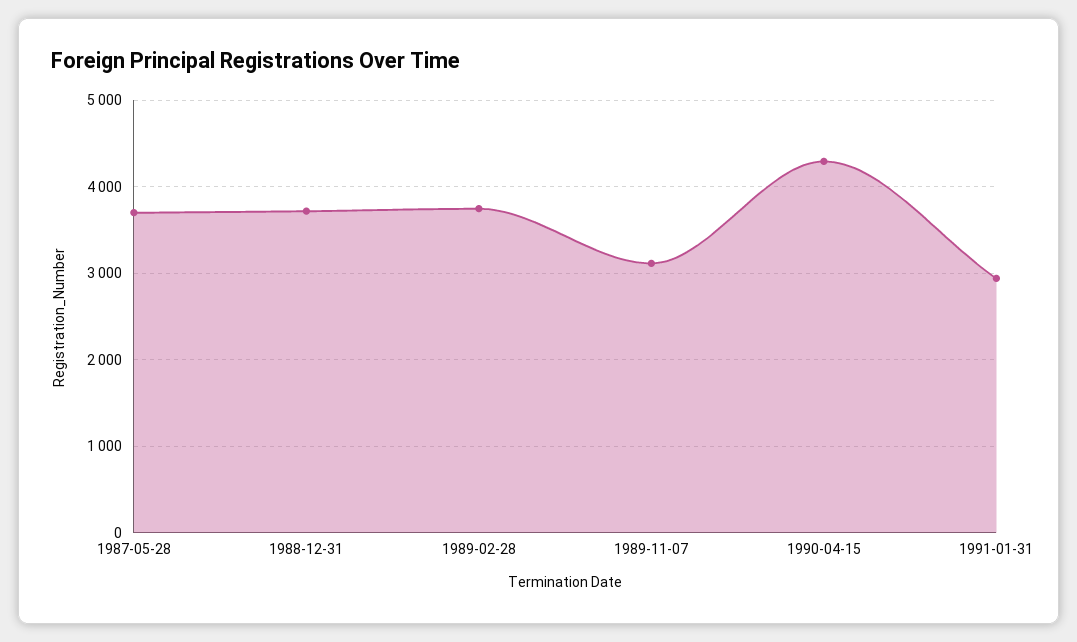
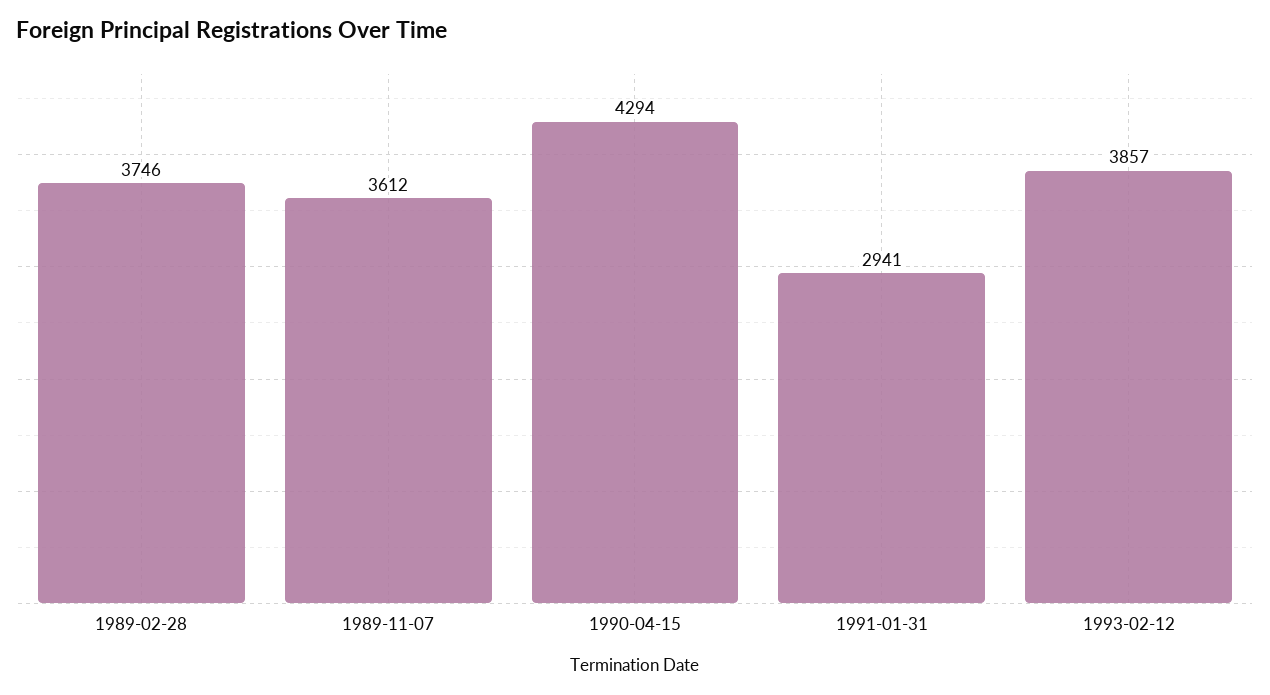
1987-05-28: 3700 -> none
1988-12-31: 3700 -> none
1989-11-07: 3100 -> 3612
1993-02-12: none -> 3857

